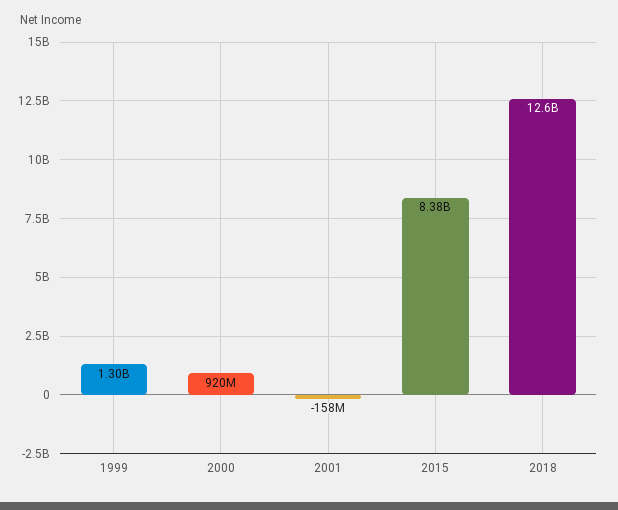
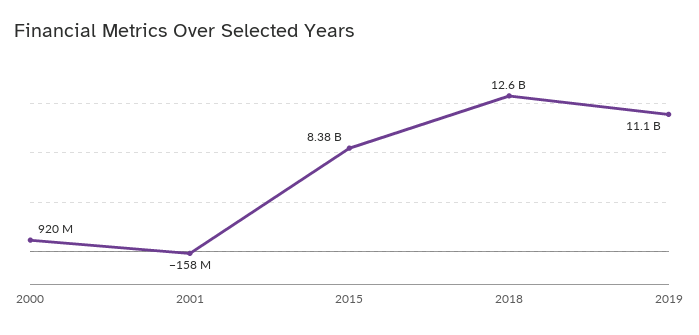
1999: 1300000000 -> none
2019: none -> 11100000000

